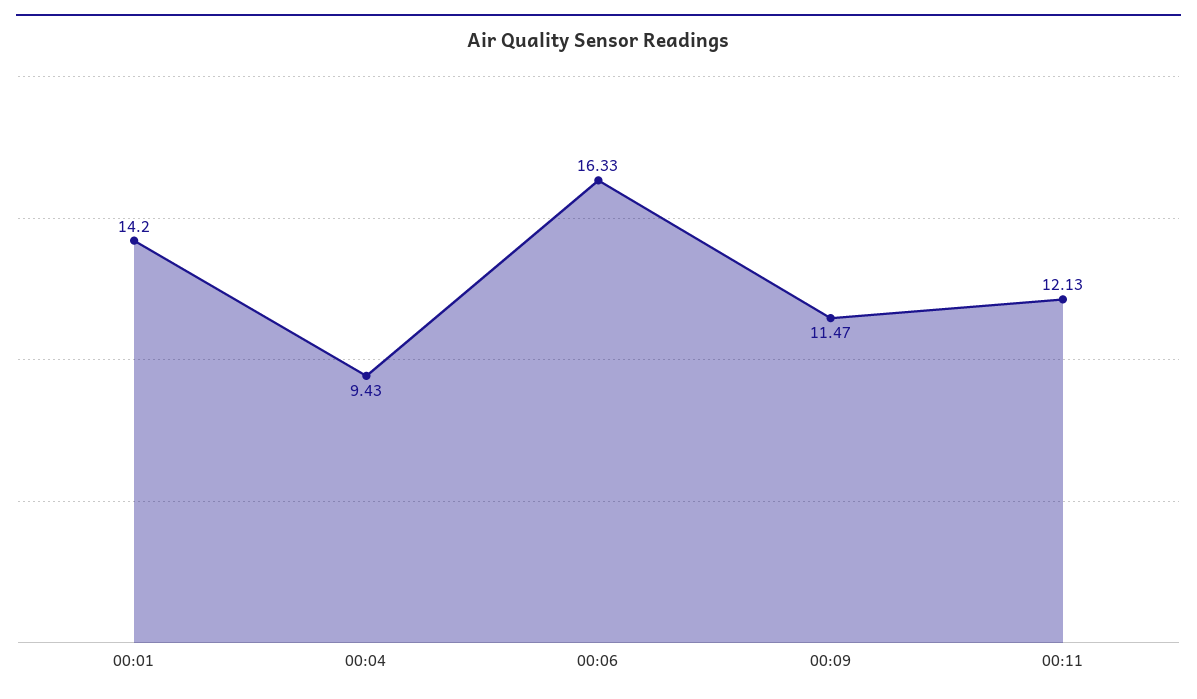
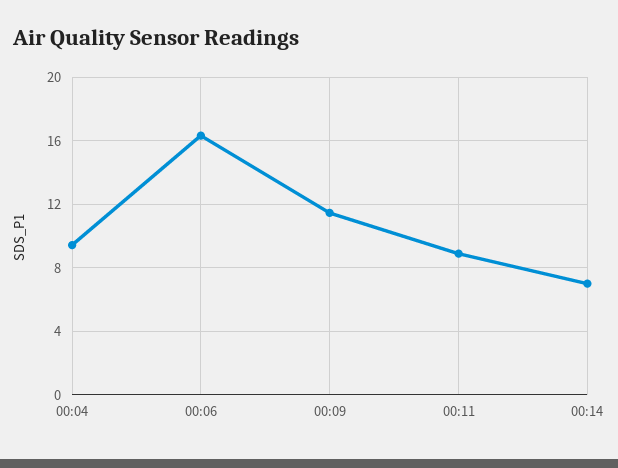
00:01: 14.2 -> none
00:11: 12.13 -> 9
00:14: none -> 7

